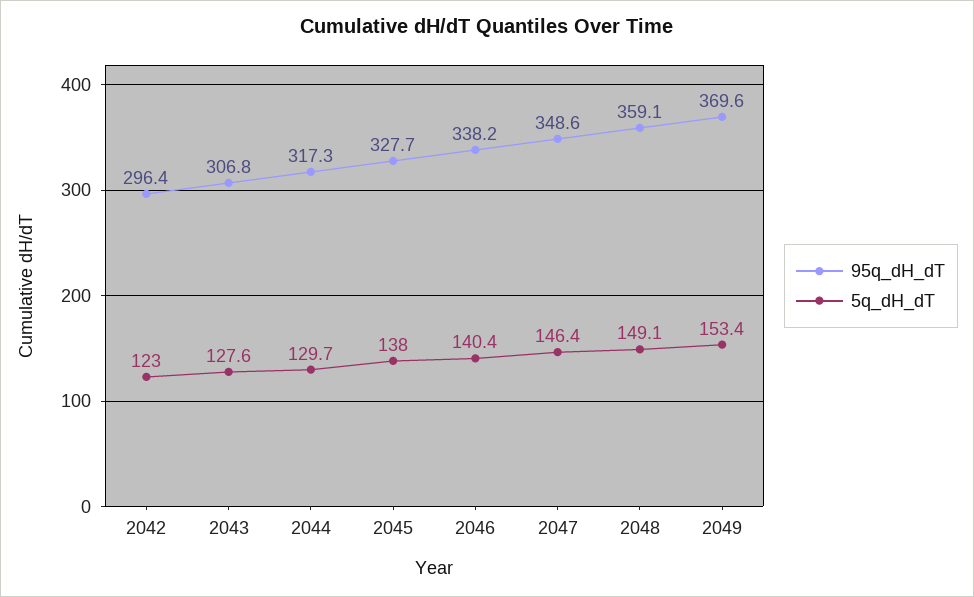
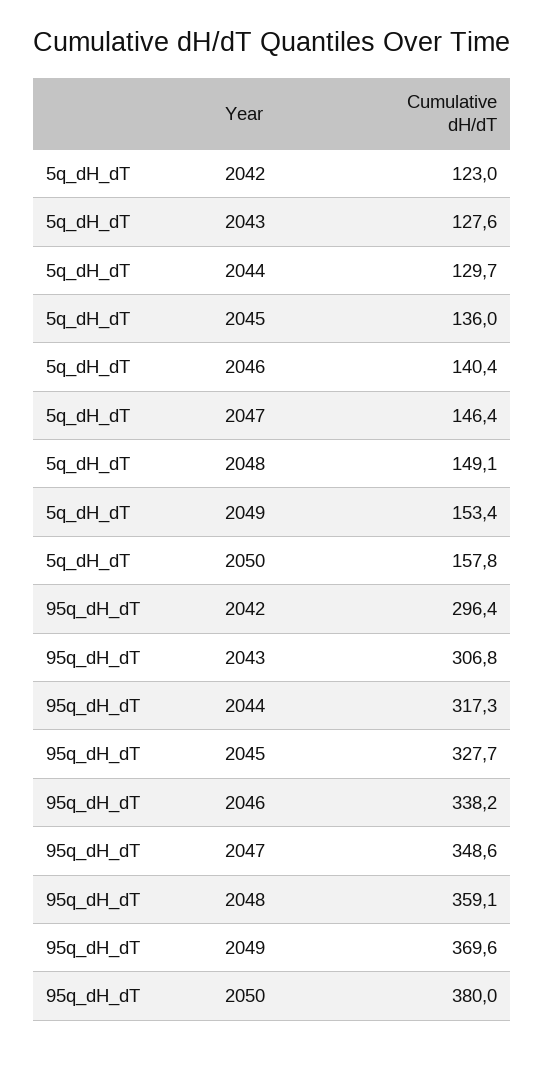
5q_dH_dT, 2045: 138 -> 136
5q_dH_dT, 2050: none -> 157.8
95q_dH_dT, 2050: none -> 380

